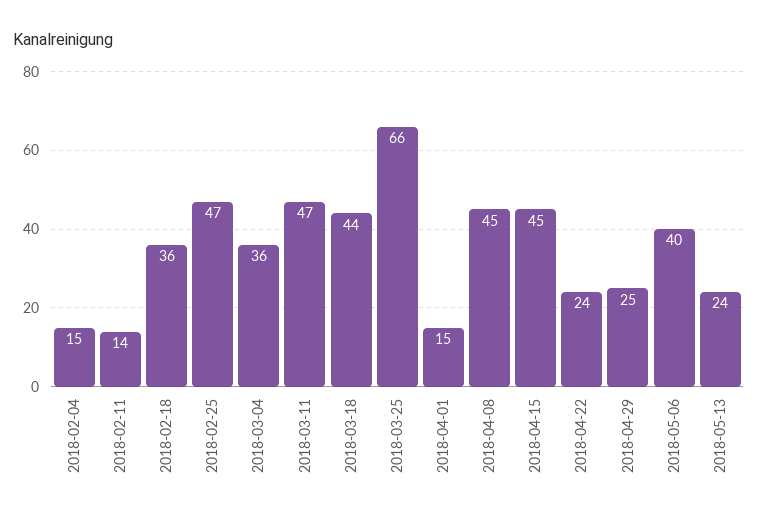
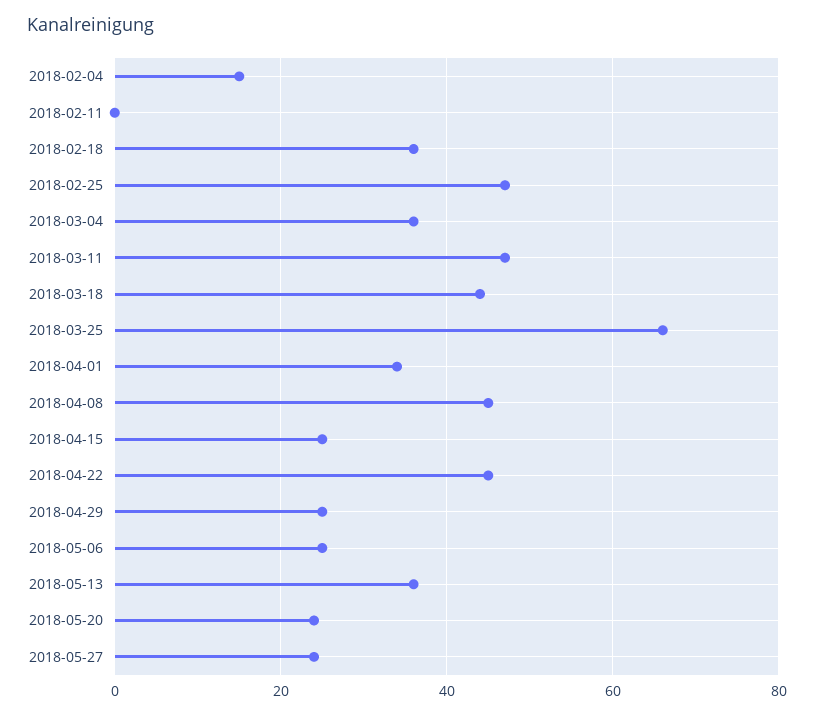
2018-02-11: 14 -> 0
2018-04-01: 15 -> 35
2018-04-15: 45 -> 25
2018-04-22: 24 -> 45
2018-05-06: 40 -> 25
2018-05-13: 24 -> 35
2018-05-20: none -> 25
2018-05-27: none -> 25

